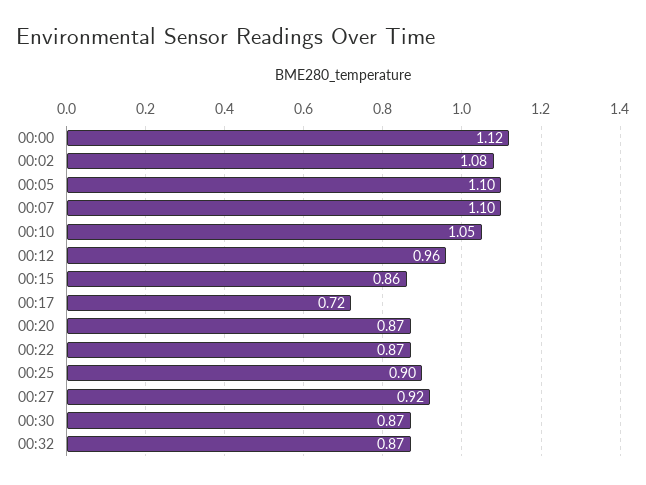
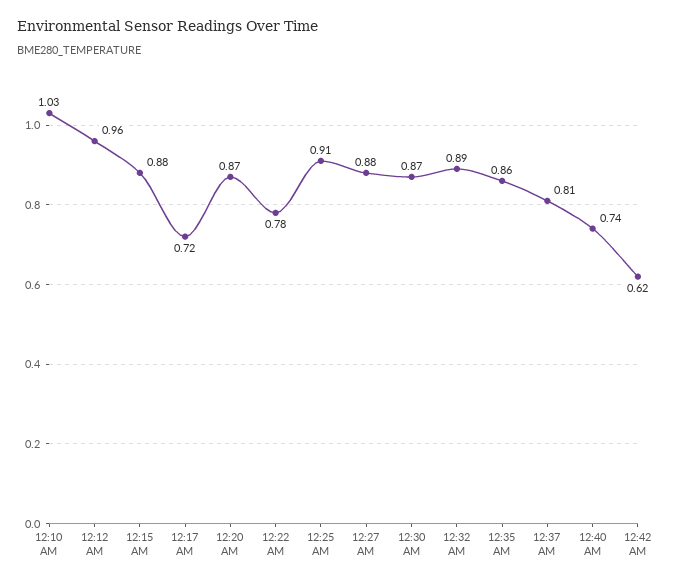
00:00: 1.12 -> none
00:02: 1.08 -> none
00:05: 1.1 -> none
00:07: 1.1 -> none
00:10: 1.05 -> 1.03
00:15: 0.86 -> 0.88
00:22: 0.87 -> 0.78
00:25: 0.9 -> 0.91
00:27: 0.92 -> 0.88
00:32: 0.87 -> 0.89
12:35 AM: none -> 0.86
12:37 AM: none -> 0.81
12:40 AM: none -> 0.74
12:42 AM: none -> 0.62

